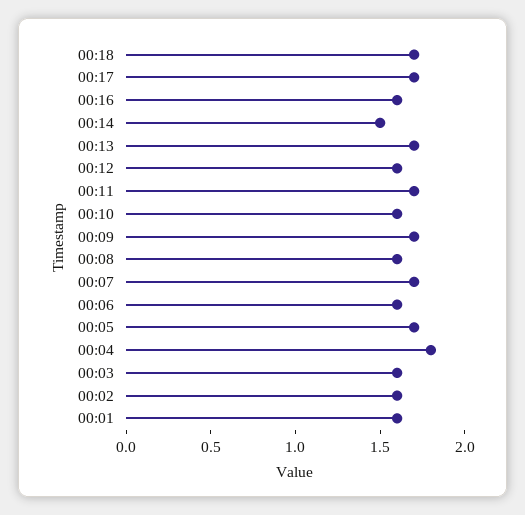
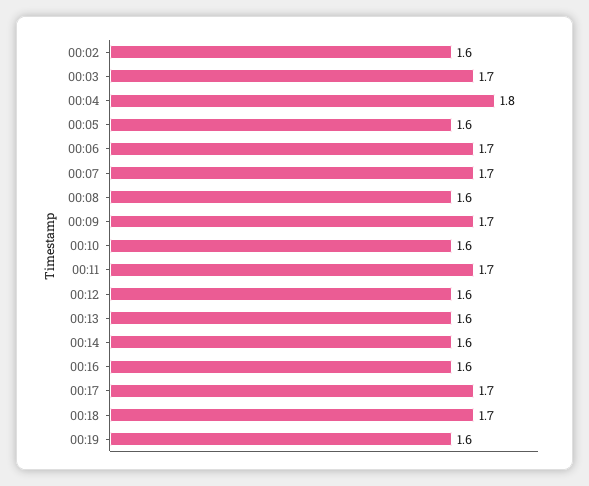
00:14: 1.5 -> 1.6
00:13: 1.7 -> 1.6
00:06: 1.6 -> 1.7
00:05: 1.7 -> 1.6
00:03: 1.6 -> 1.7
00:01: 1.6 -> none
00:19: none -> 1.6

